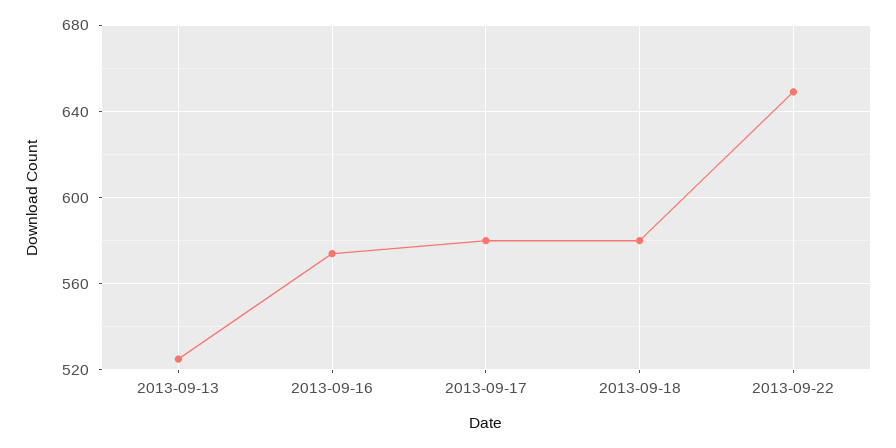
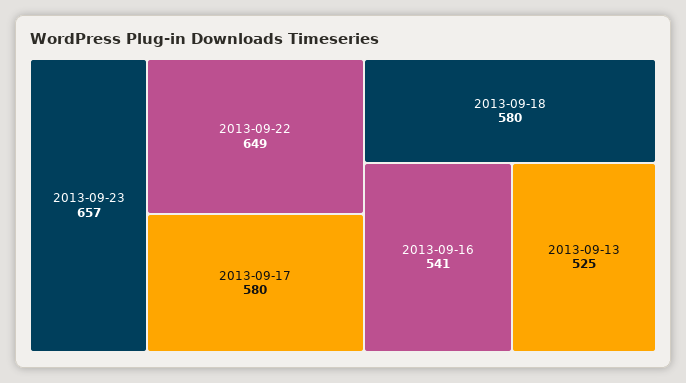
2013-09-16: 575 -> 541
2013-09-23: none -> 657

